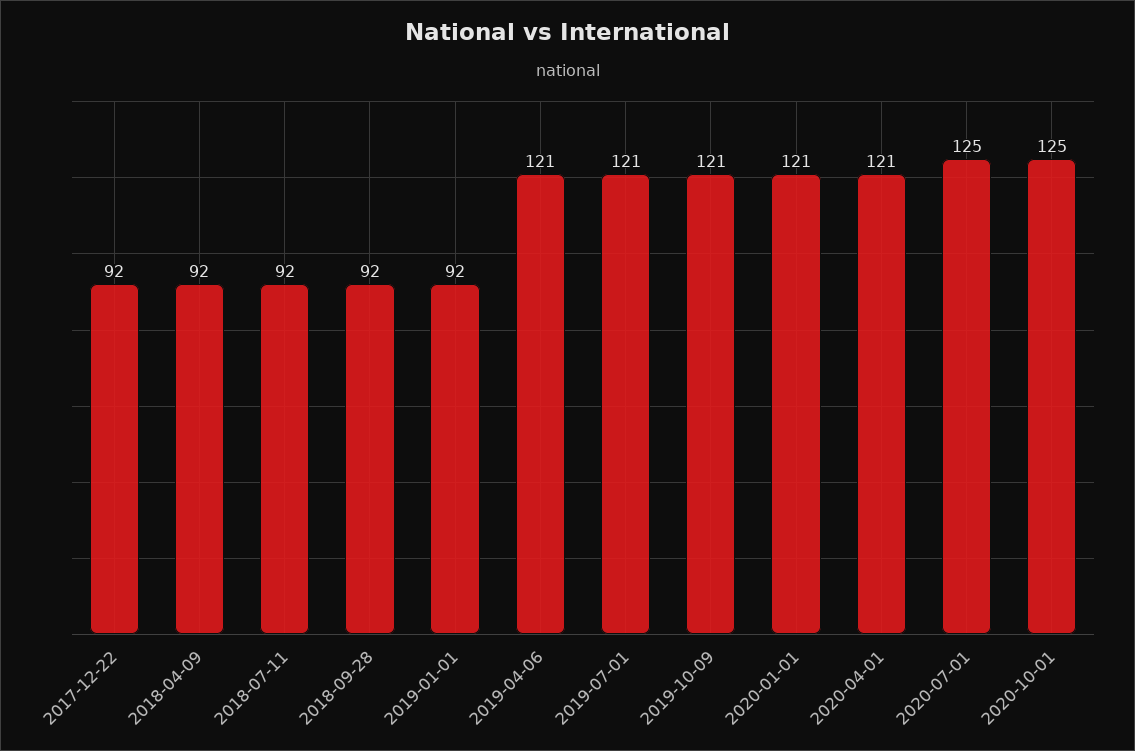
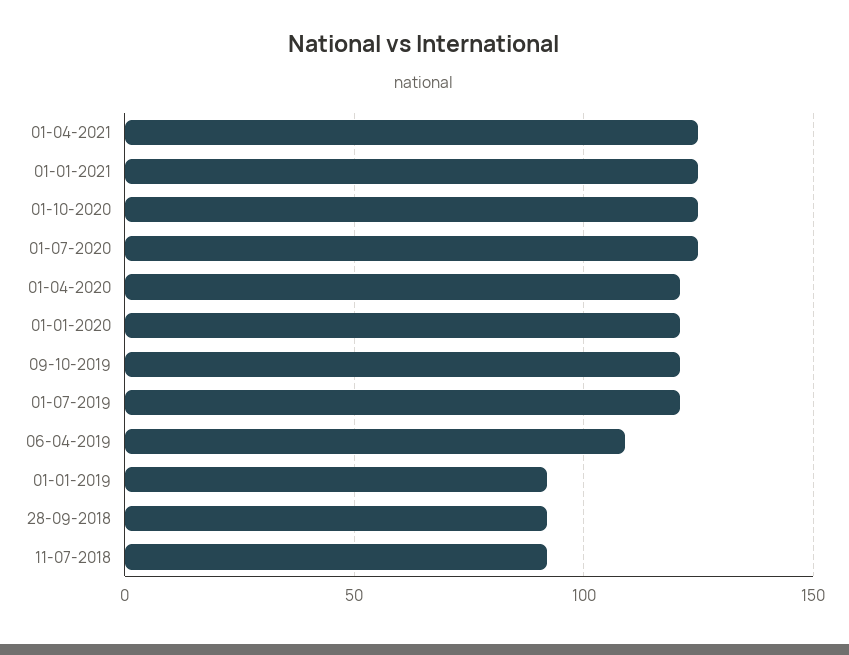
2017-12-22: 92 -> none
2018-04-09: 92 -> none
2019-04-06: 121 -> 110
01-04-2021: none -> 125
01-01-2021: none -> 125

